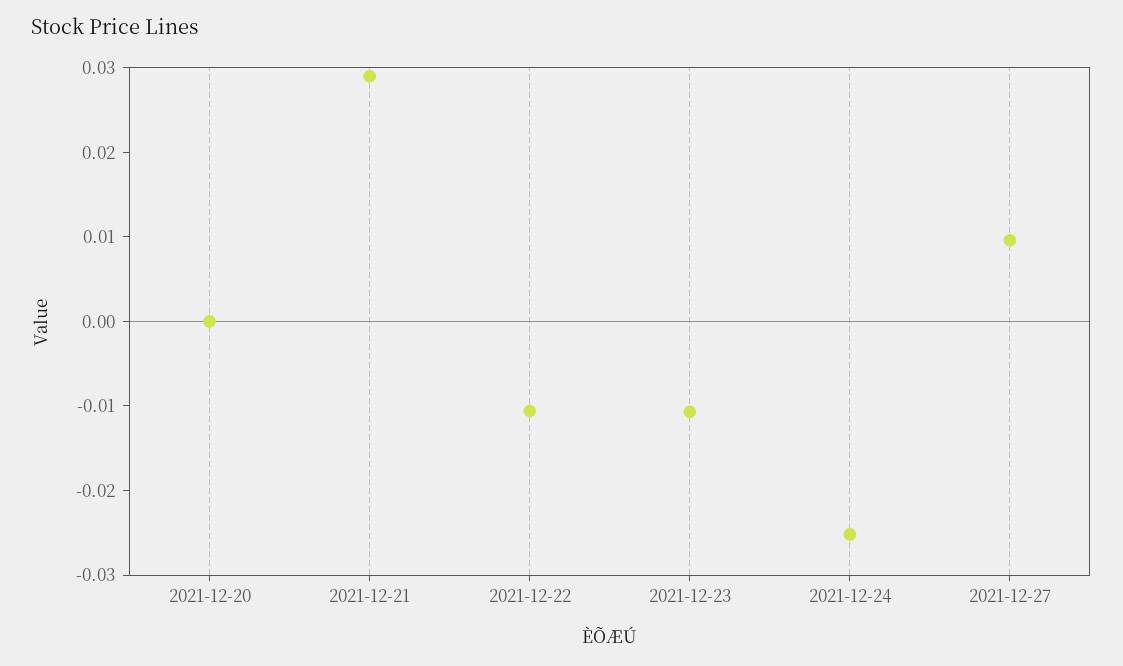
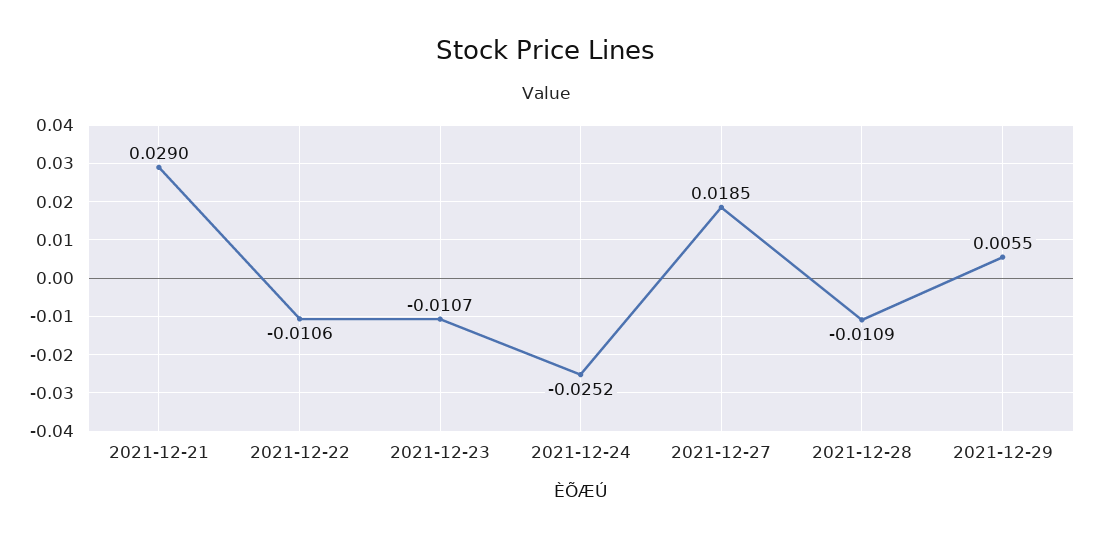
2021-12-20: 0 -> none
2021-12-27: 0.01 -> 0.0185
2021-12-28: none -> -0.0109
2021-12-29: none -> 0.0055

